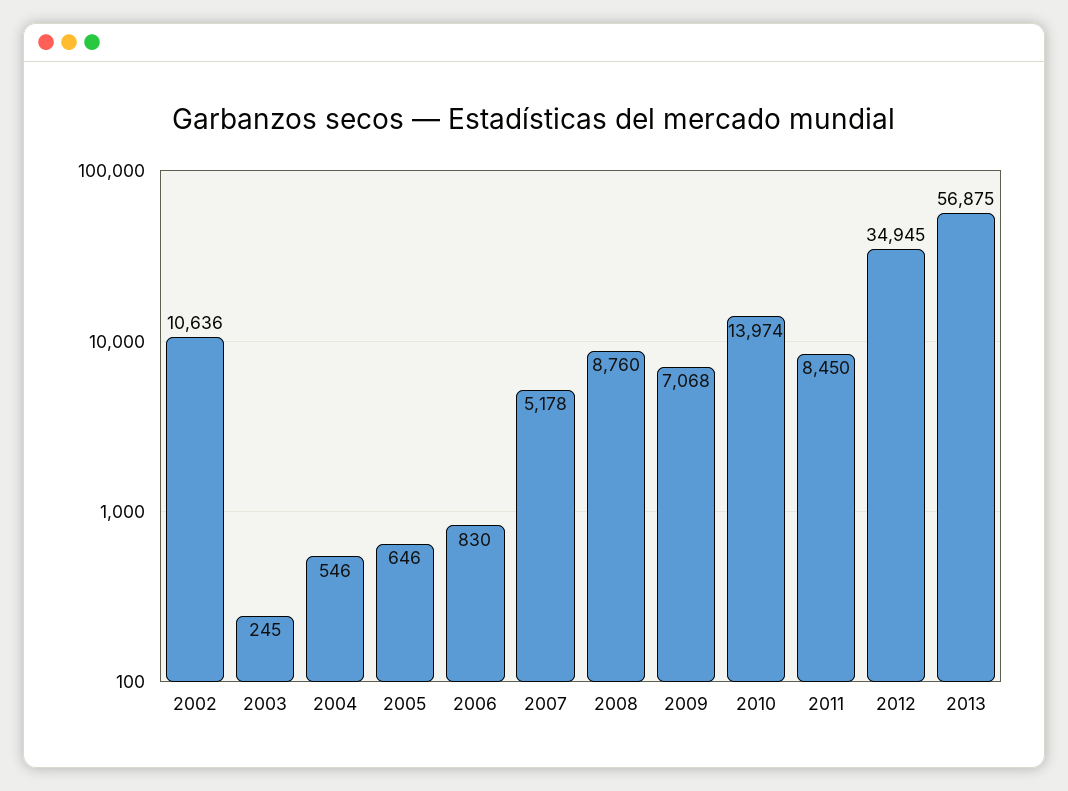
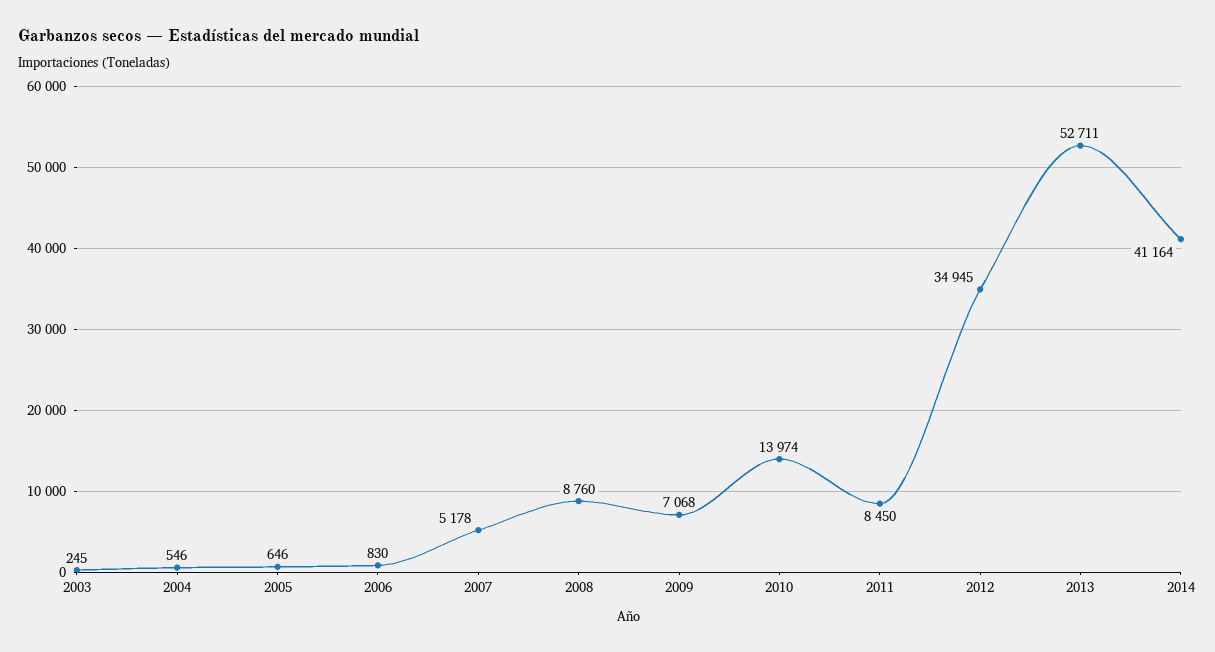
2002: 10636 -> none
2013: 56875 -> 52711
2014: none -> 41164

